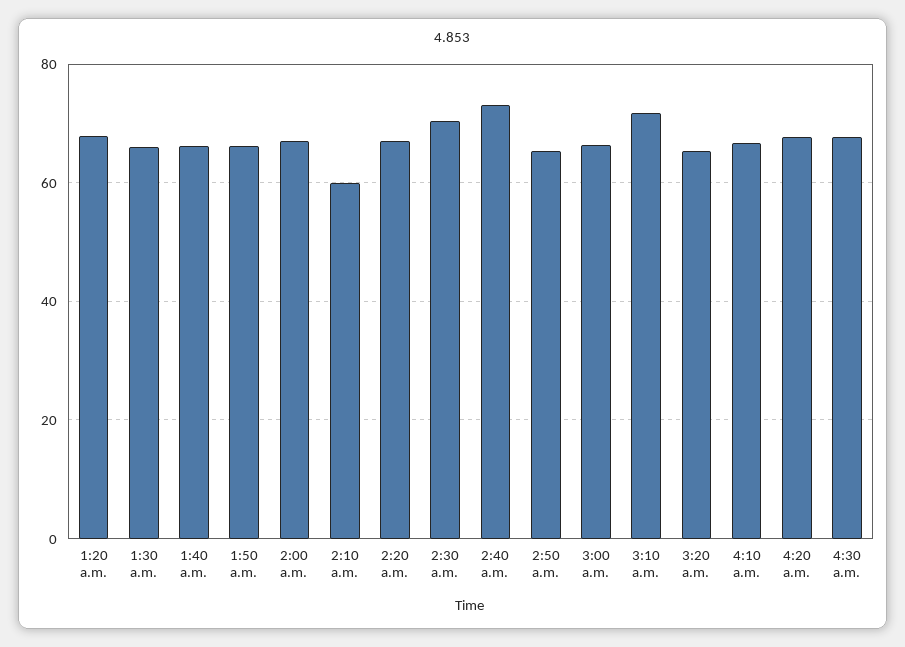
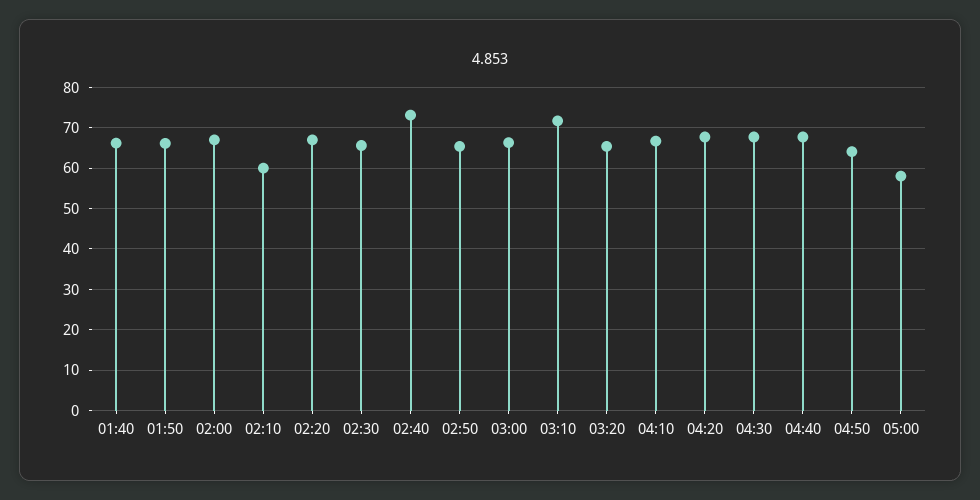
1:20 a.m.: 68 -> none
1:30 a.m.: 66 -> none
2:30 a.m.: 70 -> 66
04:40: none -> 68
04:50: none -> 64
05:00: none -> 58

